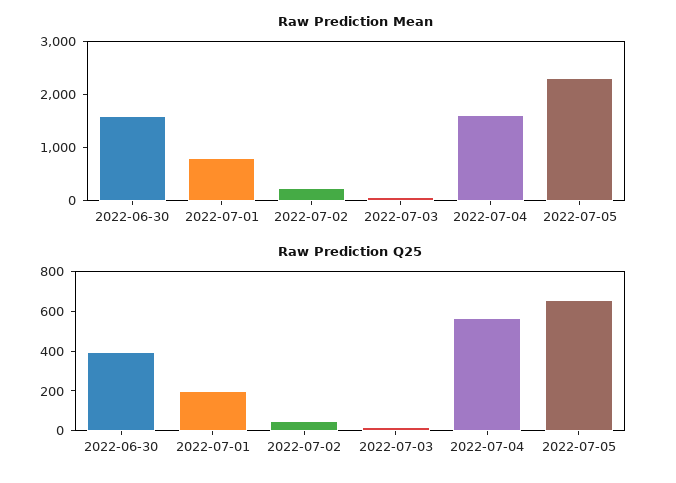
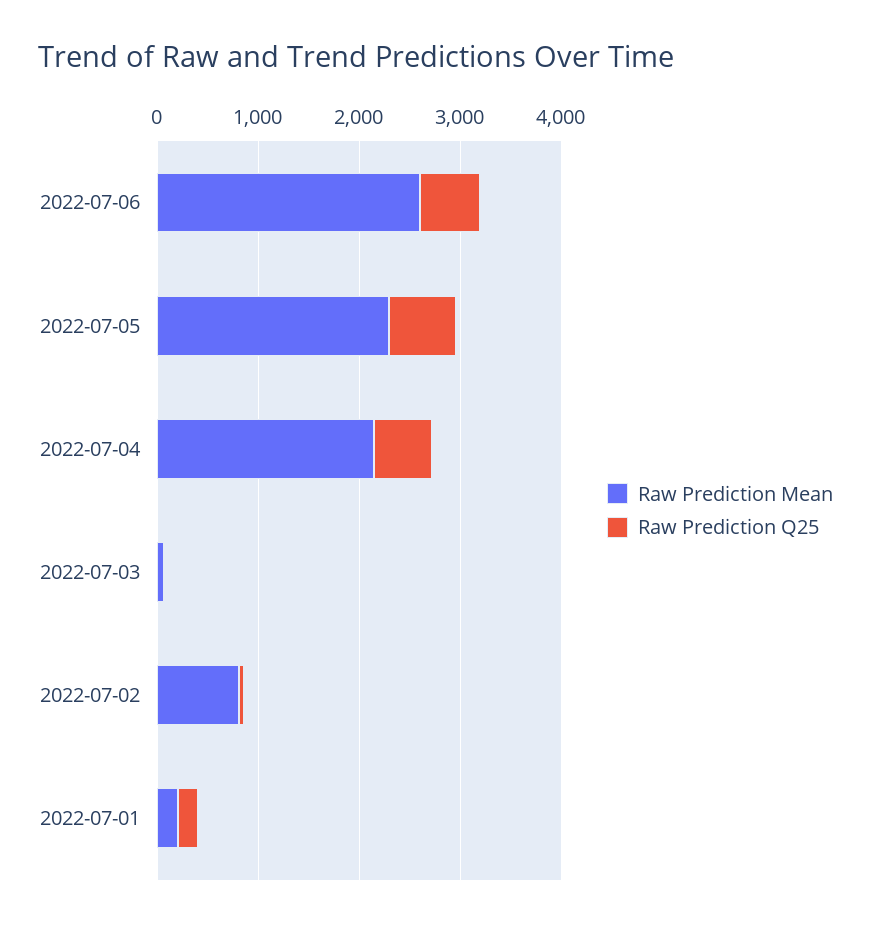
Raw Prediction Mean, 2022-06-30: 1600 -> none
Raw Prediction Mean, 2022-07-01: 800 -> 200
Raw Prediction Mean, 2022-07-02: 200 -> 800
Raw Prediction Mean, 2022-07-04: 1600 -> 2200
Raw Prediction Q25, 2022-06-30: 400 -> none
Raw Prediction Mean, 2022-07-06: none -> 2600
Raw Prediction Q25, 2022-07-06: none -> 600

